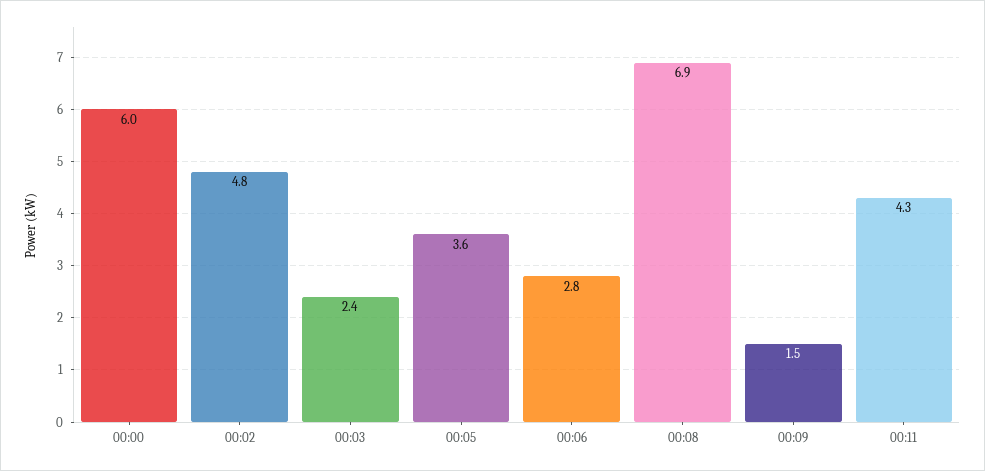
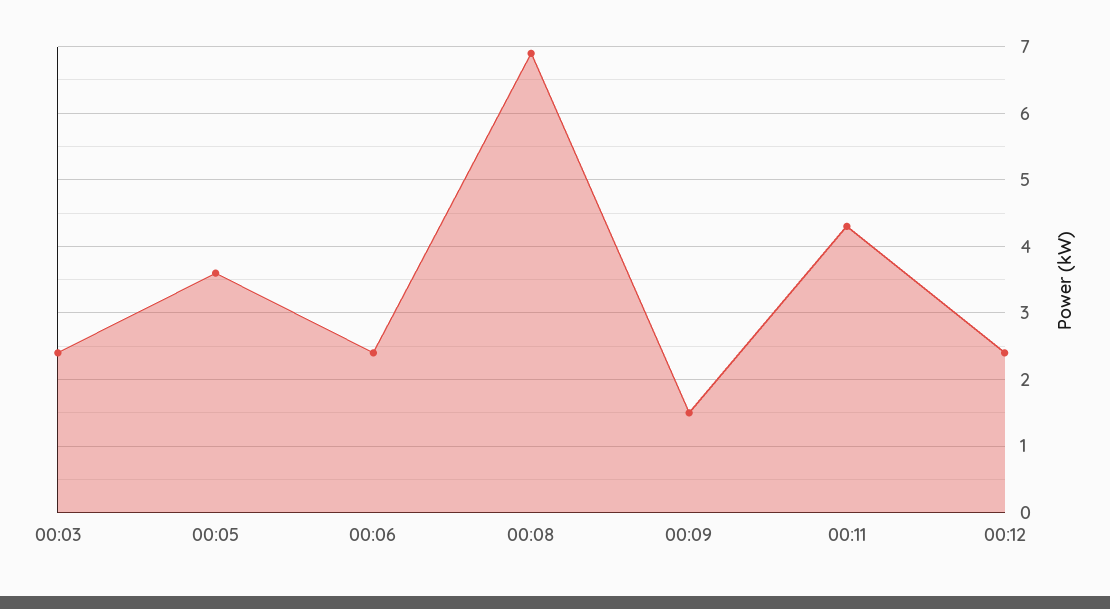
00:00: 6 -> none
00:02: 4.8 -> none
00:06: 2.8 -> 2.4
00:12: none -> 2.4

